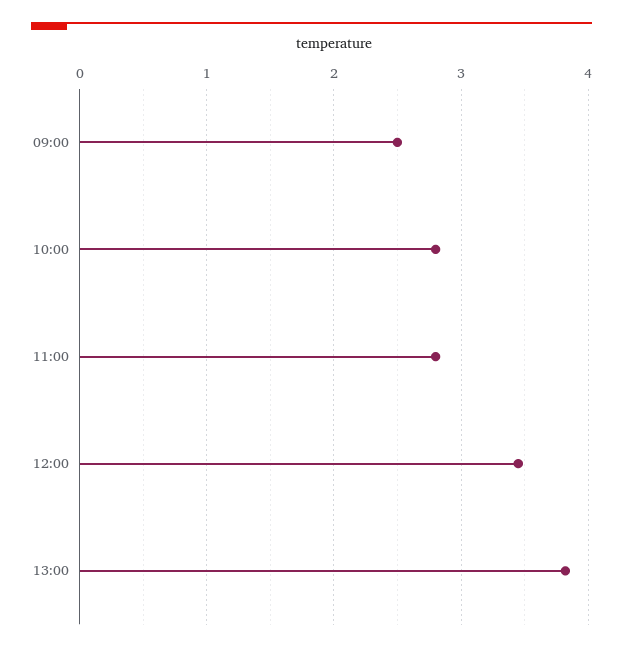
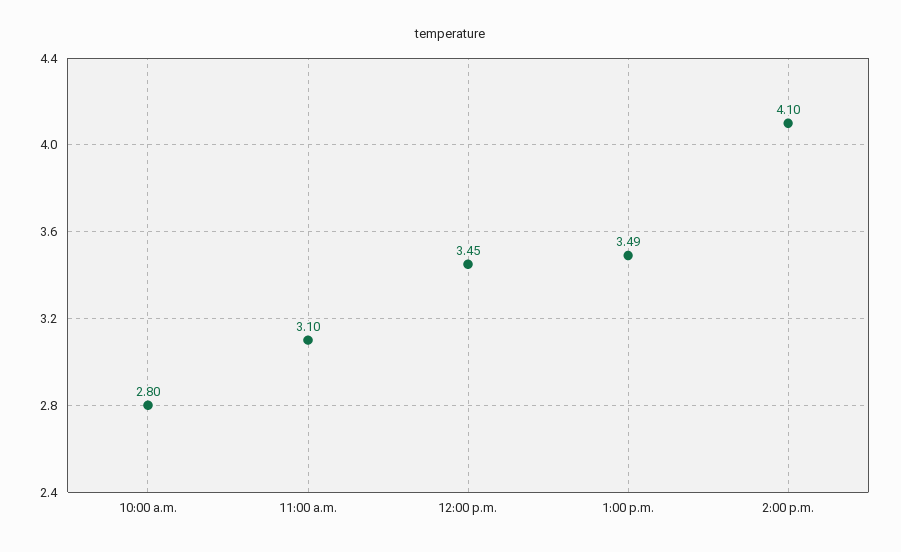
09:00: 2.5 -> none
11:00: 2.8 -> 3.1
13:00: 3.8 -> 3.49
2:00 p.m.: none -> 4.1

